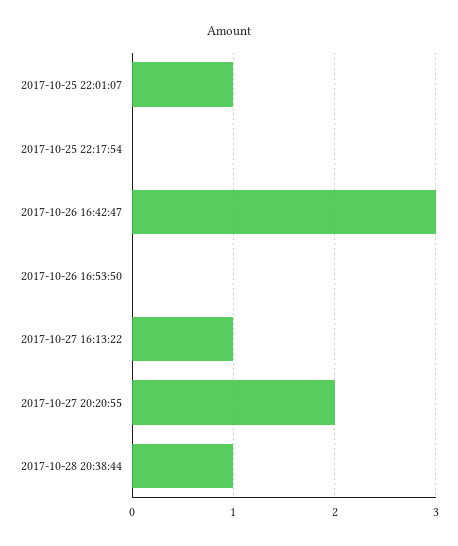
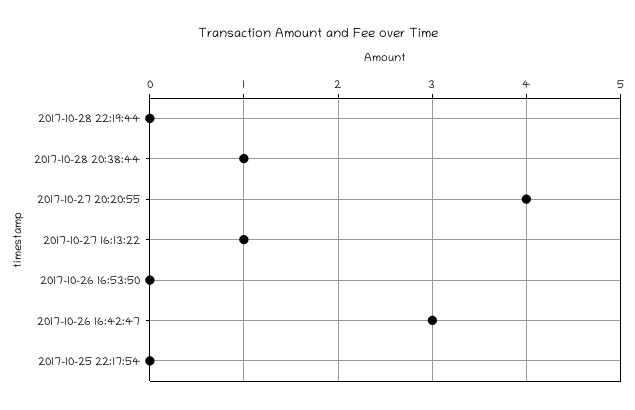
2017-10-25 22:01:07: 1 -> none
2017-10-27 20:20:55: 2 -> 4
2017-10-28 22:19:44: none -> 0

